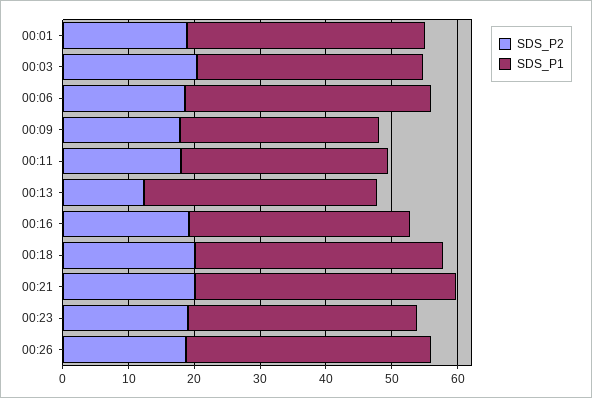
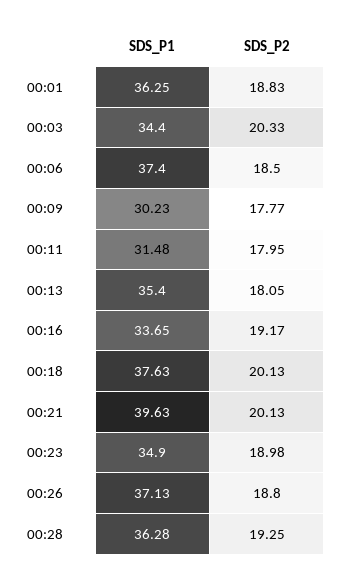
SDS_P2, 00:13: 12 -> 18.05
SDS_P1, 00:28: none -> 36.28
SDS_P2, 00:28: none -> 19.25

